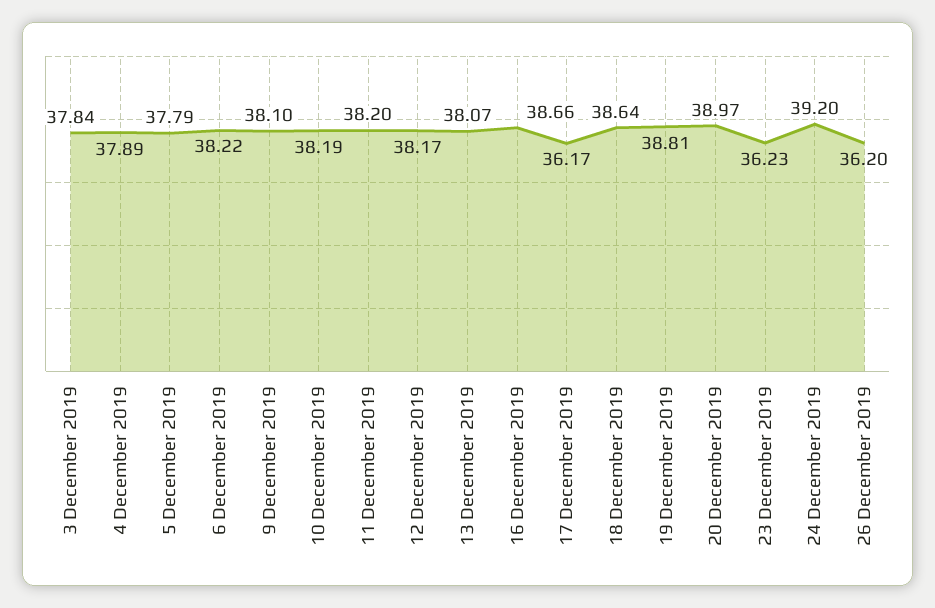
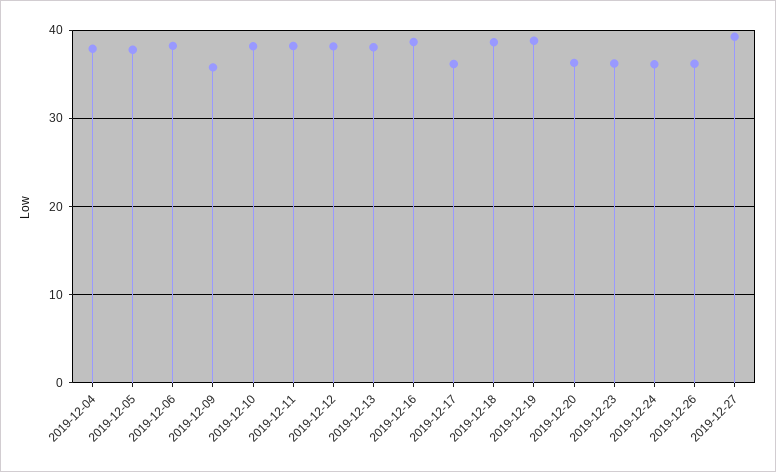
3 December 2019: 37.84 -> none
9 December 2019: 38.1 -> 36
20 December 2019: 38.97 -> 36
24 December 2019: 39.2 -> 36
2019-12-27: none -> 39

